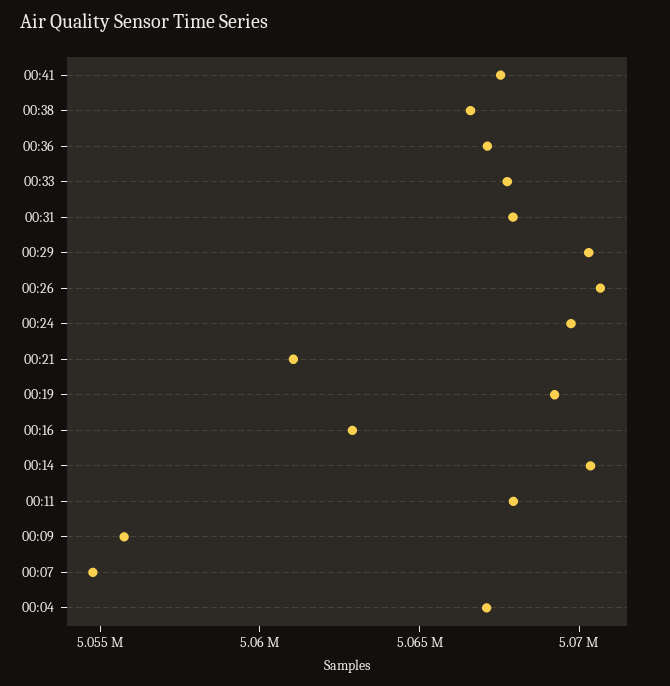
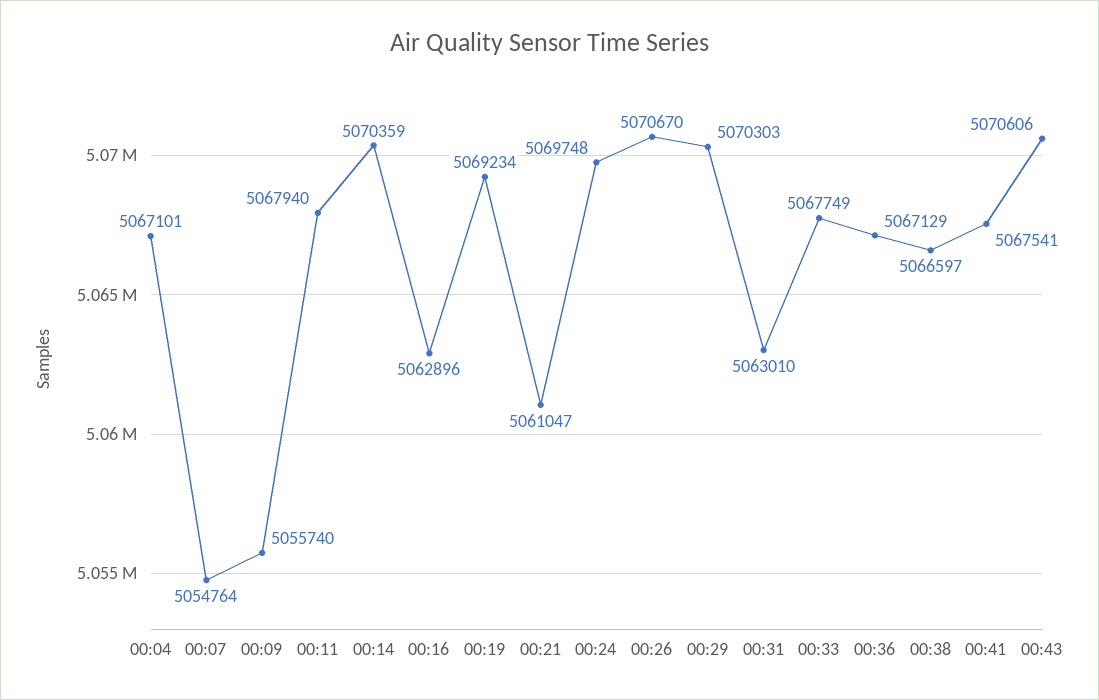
00:31: 5068000 -> 5063010
00:43: none -> 5070606

